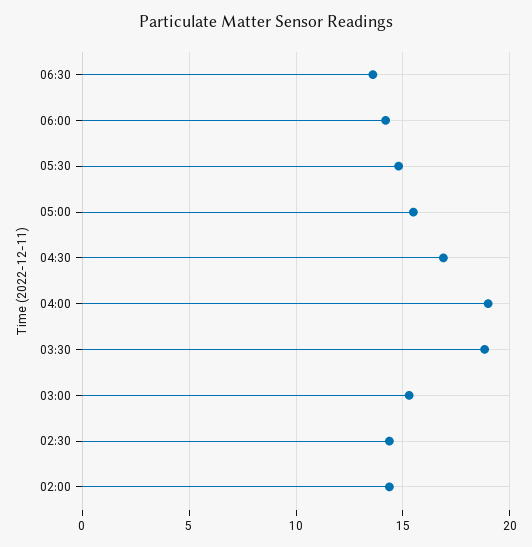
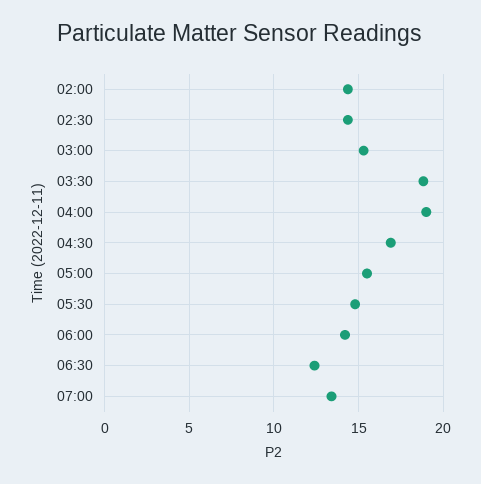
06:30: 13.5 -> 12.5
07:00: none -> 13.5

